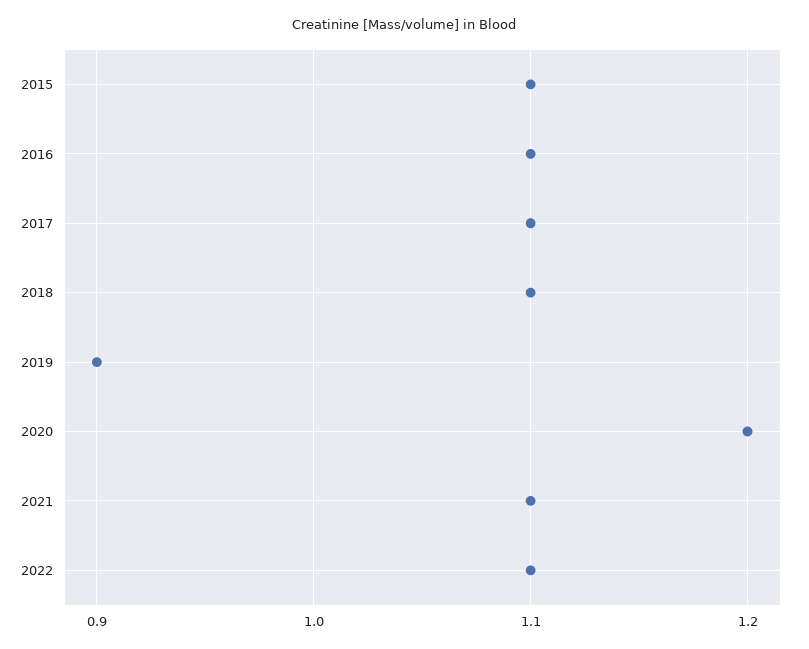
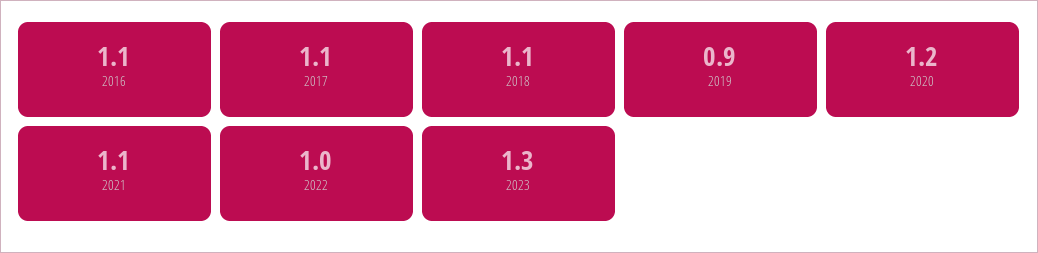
2015: 1.1 -> none
2022: 1.1 -> 1
2023: none -> 1.3

